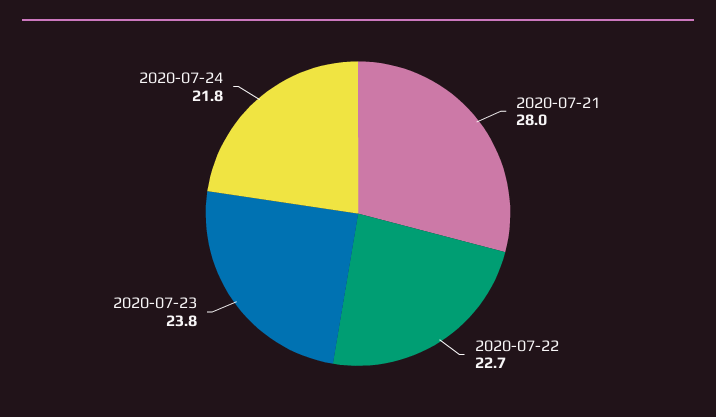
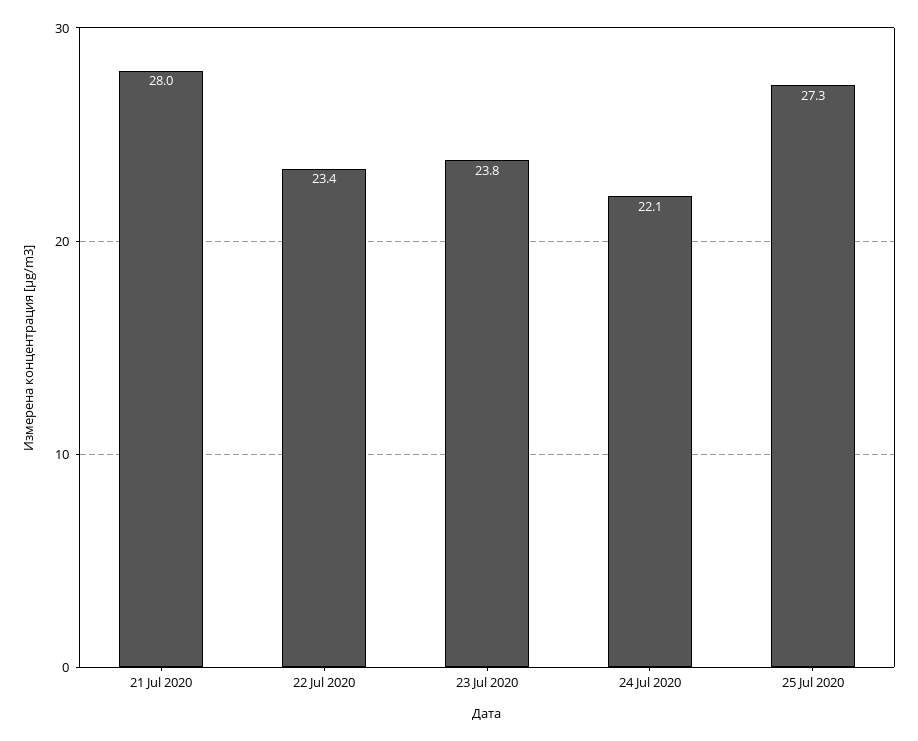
2020-07-22: 22.7 -> 23.4
2020-07-24: 21.8 -> 22.1
25 Jul 2020: none -> 27.3

